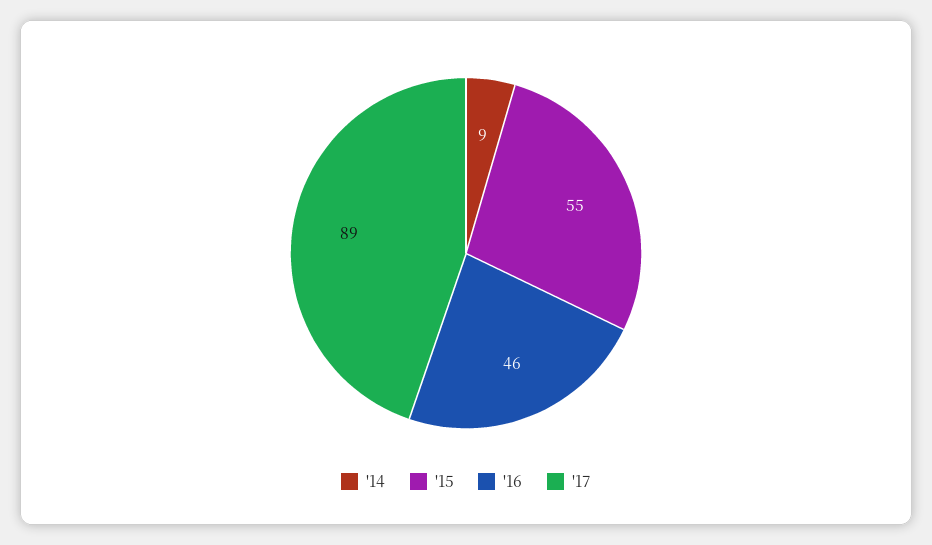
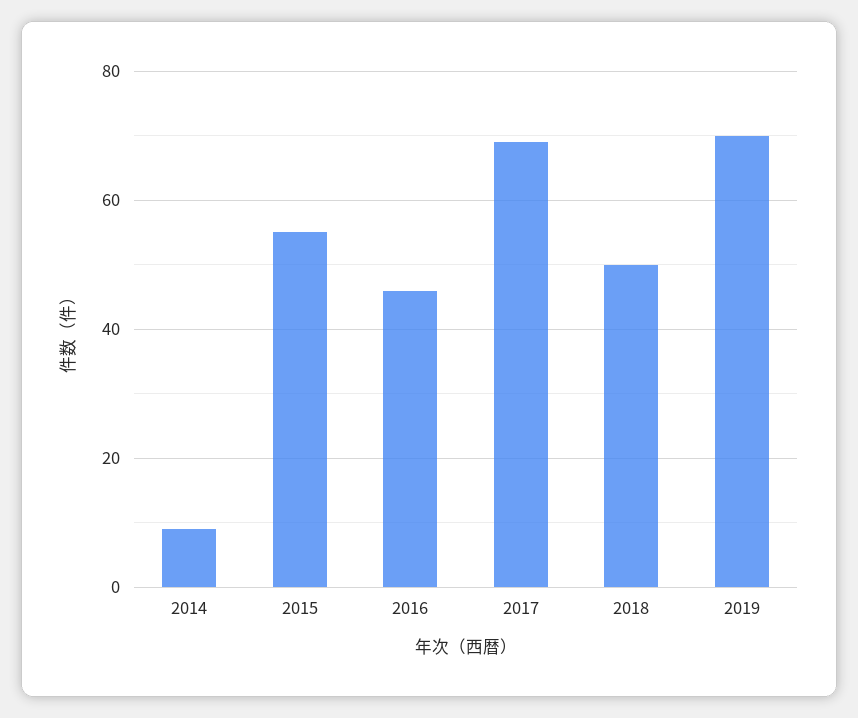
'17: 89 -> 70
2018: none -> 50
2019: none -> 70

